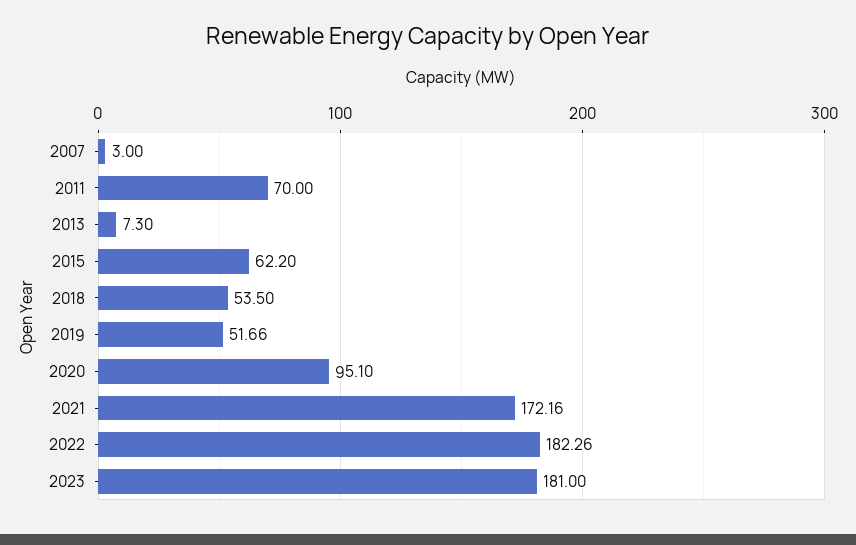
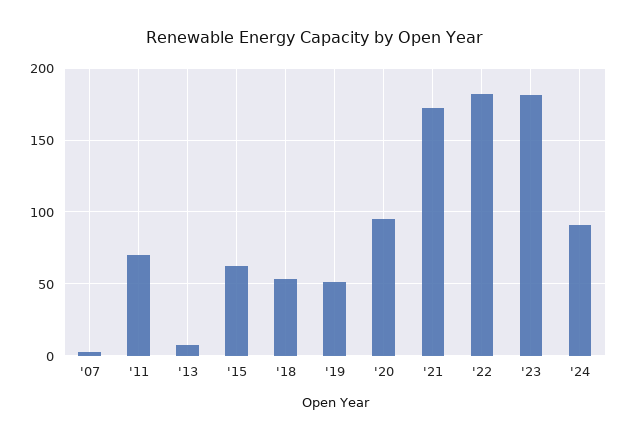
'24: none -> 90

